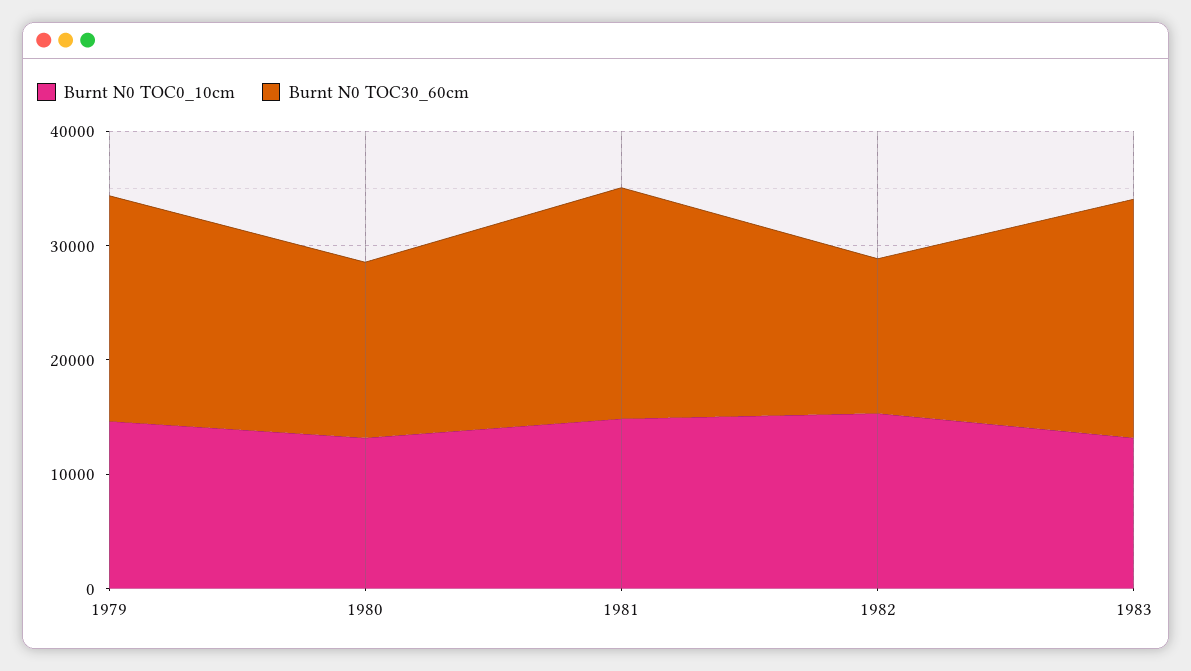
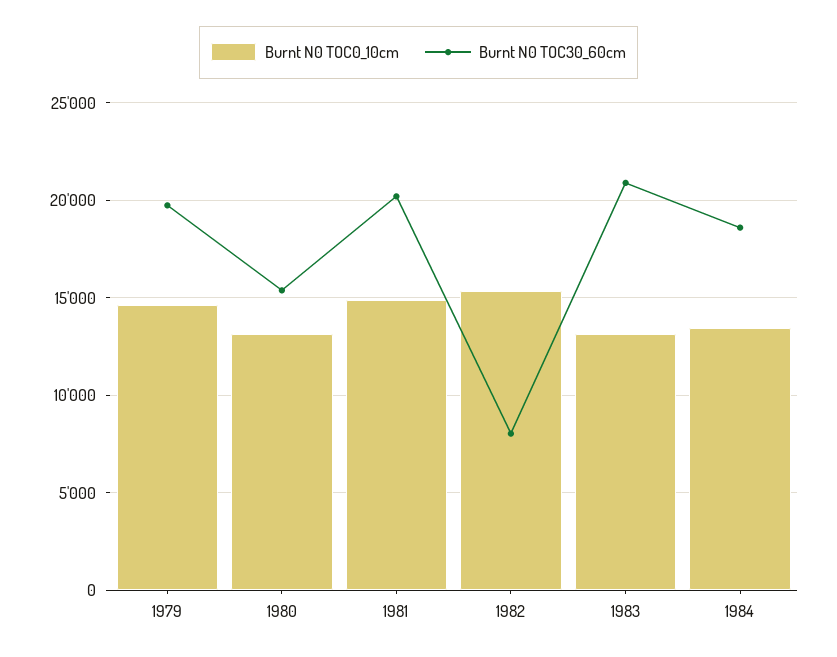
Burnt N0 TOC30_60cm, 1982: 14000 -> 8000
Burnt N0 TOC0_10cm, 1984: none -> 13500
Burnt N0 TOC30_60cm, 1984: none -> 18500

